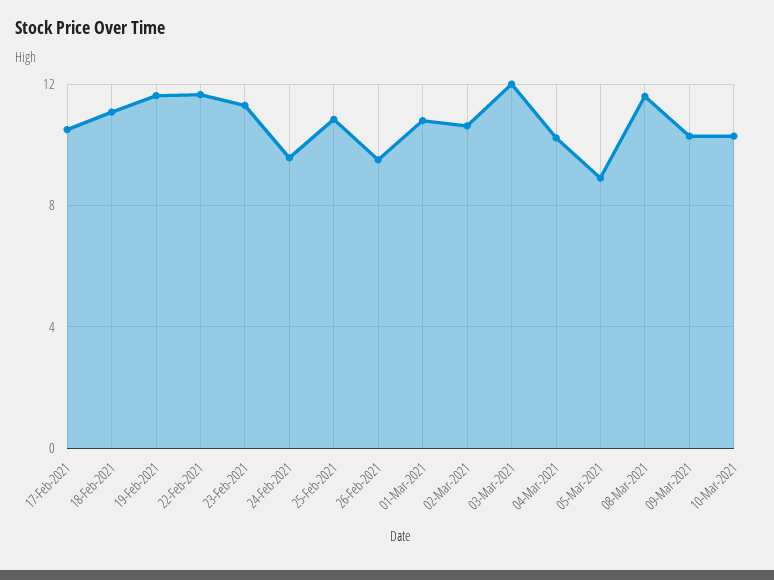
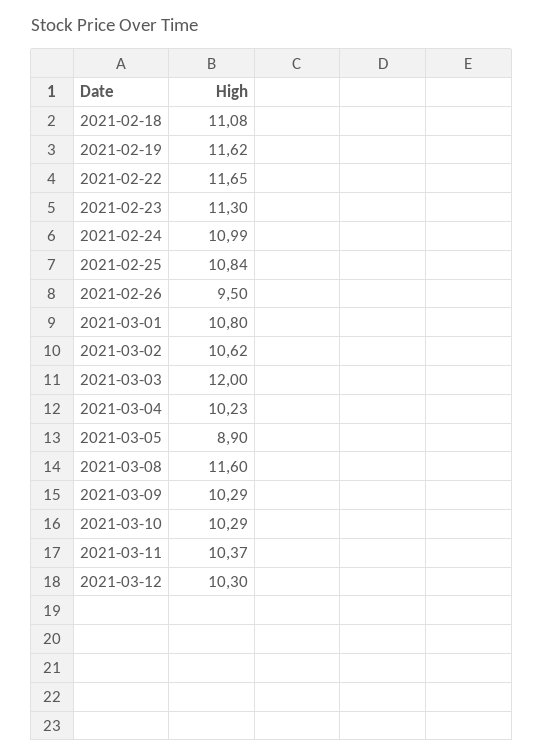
17-Feb-2021: 10.5 -> none
24-Feb-2021: 9.5 -> 10.99
2021-03-11: none -> 10.37
2021-03-12: none -> 10.3

